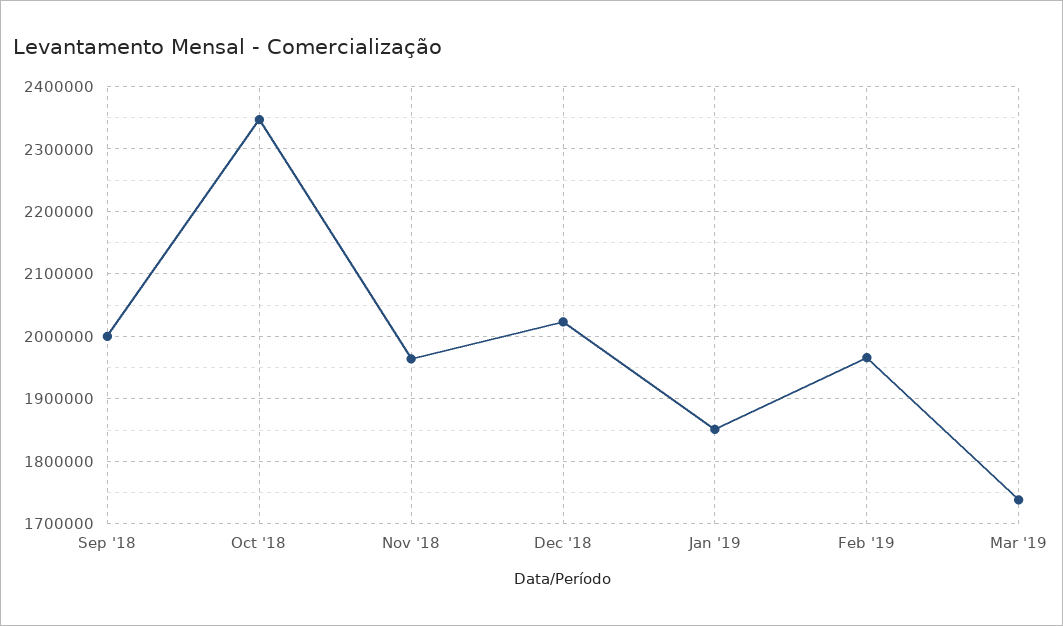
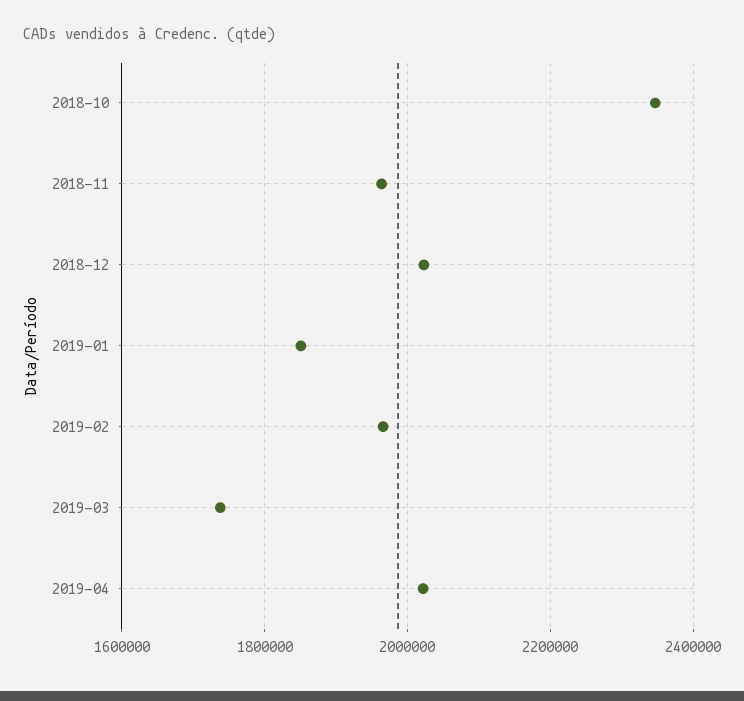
Sep '18: 2000000 -> none
2019-04: none -> 2020000

